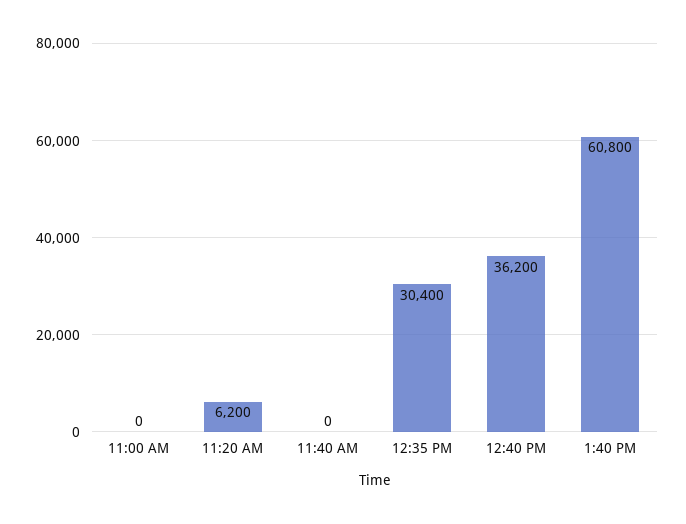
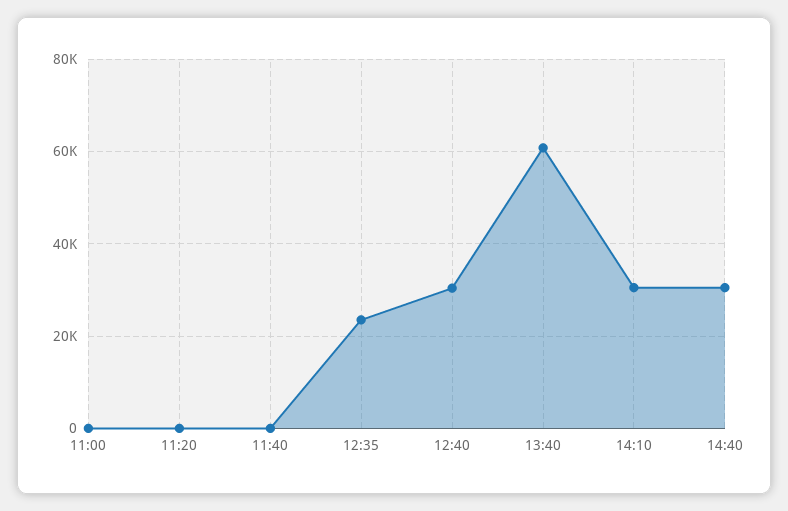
11:20 AM: 6200 -> 0
12:35 PM: 30400 -> 24000
12:40 PM: 36200 -> 30000
14:10: none -> 30000
14:40: none -> 30000

